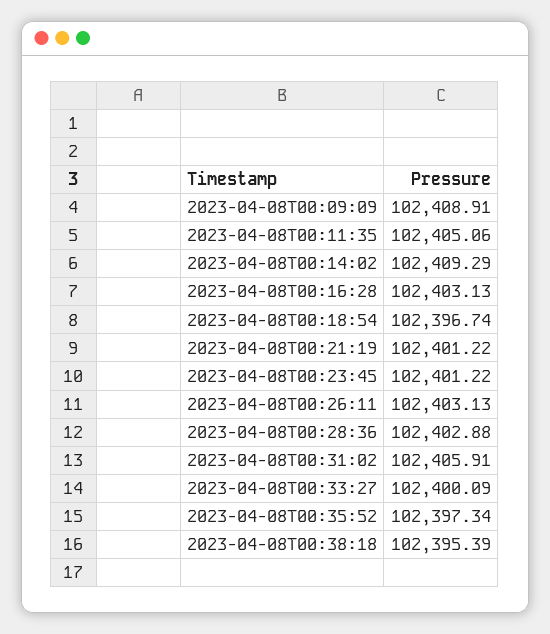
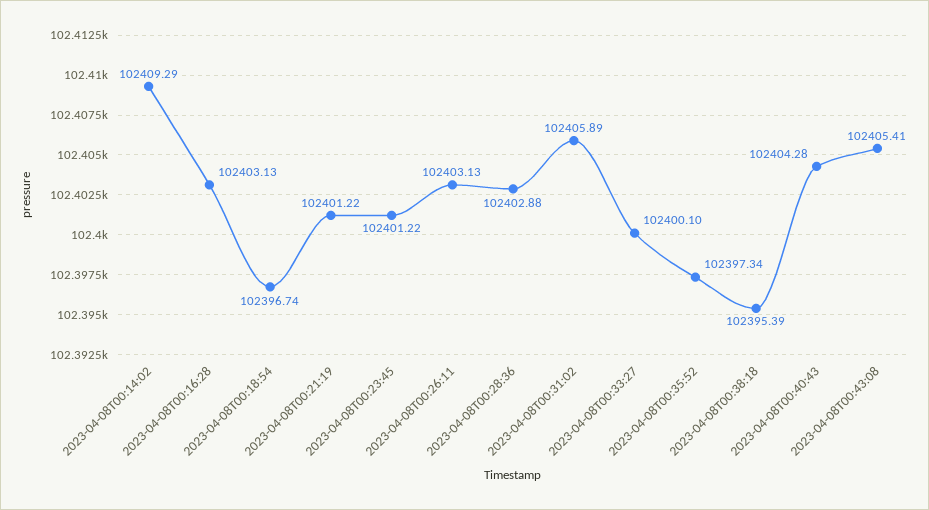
2023-04-08T00:09:09: 102408.91 -> none
2023-04-08T00:11:35: 102405.06 -> none
2023-04-08T00:31:02: 102405.91 -> 102405.89
2023-04-08T00:33:27: 102400.09 -> 102400.1
2023-04-08T00:40:43: none -> 102404.28
2023-04-08T00:43:08: none -> 102405.41

